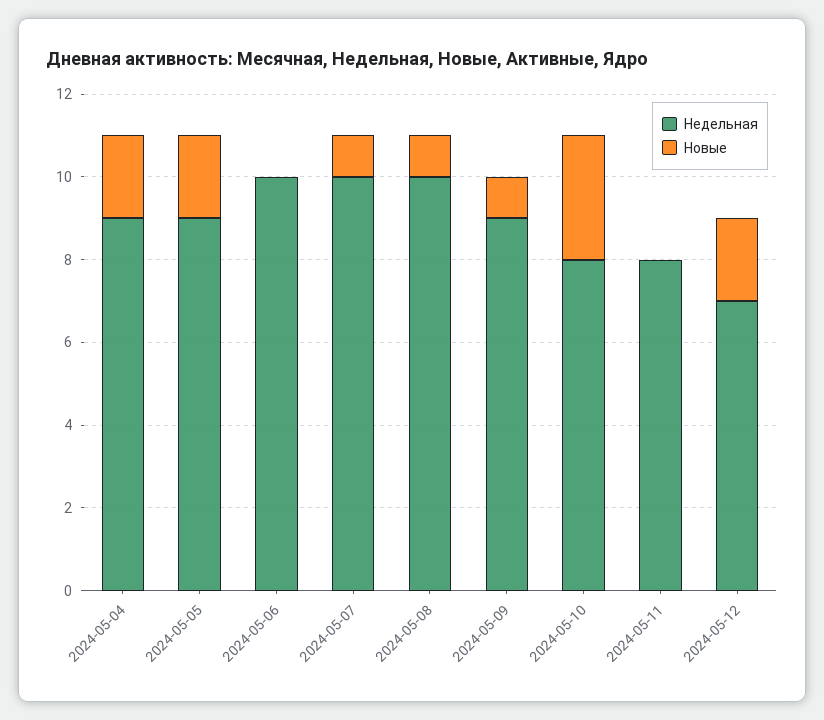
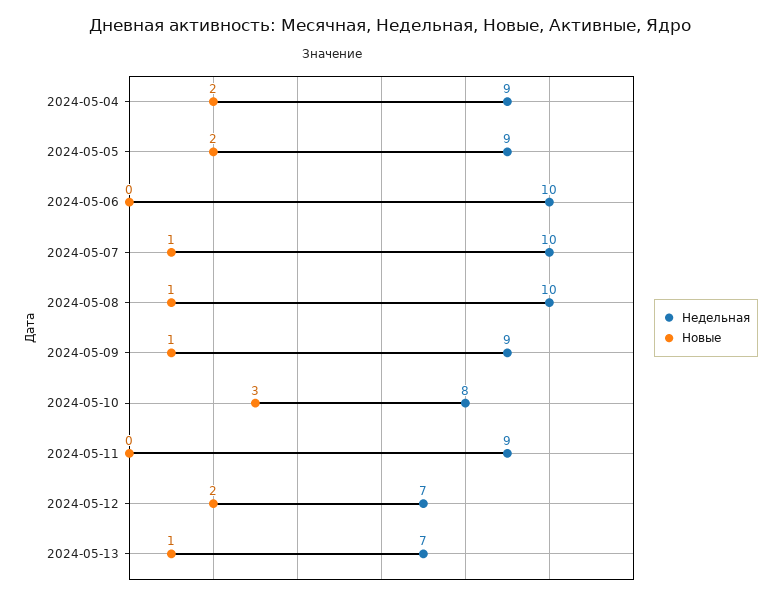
Недельная, 2024-05-11: 8 -> 9
Недельная, 2024-05-13: none -> 7
Новые, 2024-05-13: none -> 1

